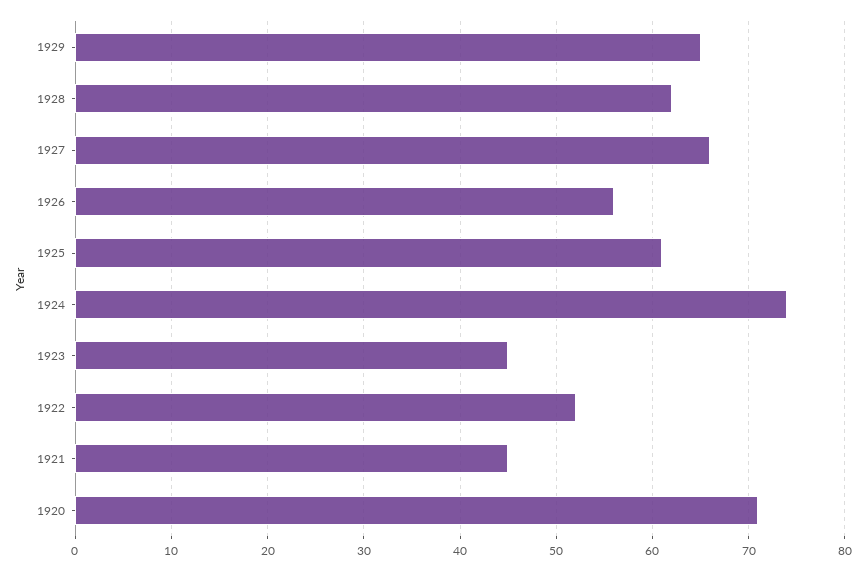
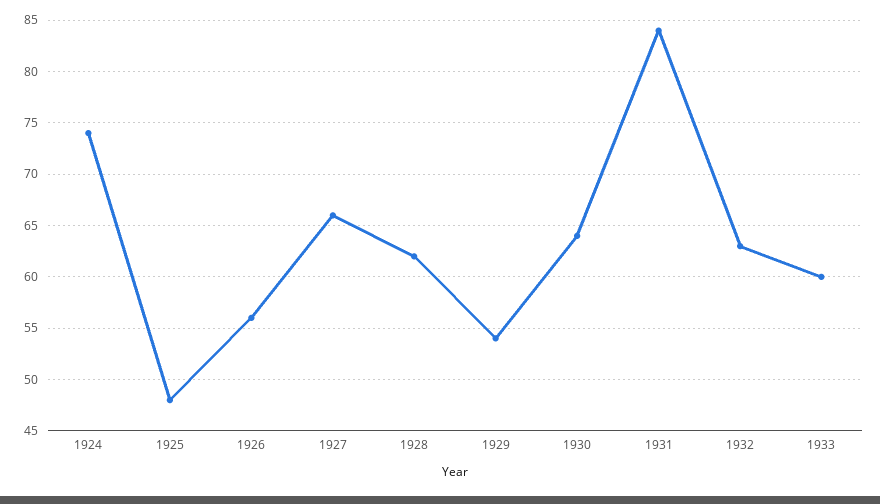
1929: 65 -> 54
1925: 61 -> 48
1923: 45 -> none
1922: 52 -> none
1921: 45 -> none
1920: 71 -> none
1930: none -> 64
1931: none -> 84
1932: none -> 63
1933: none -> 60

